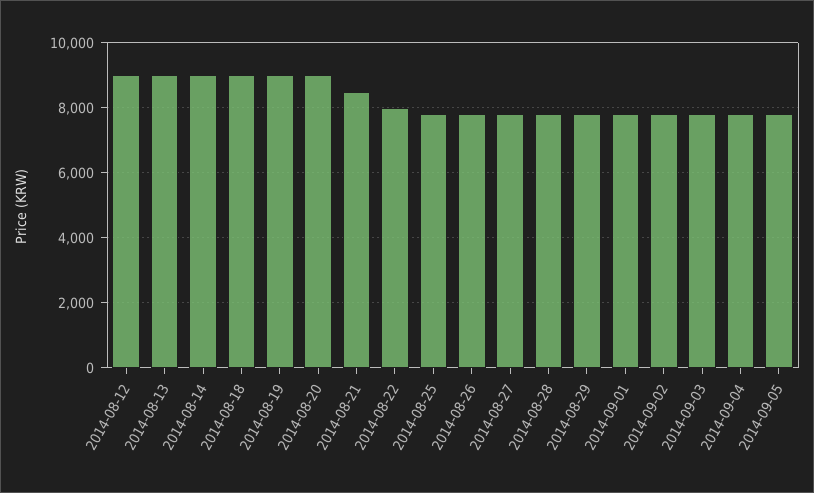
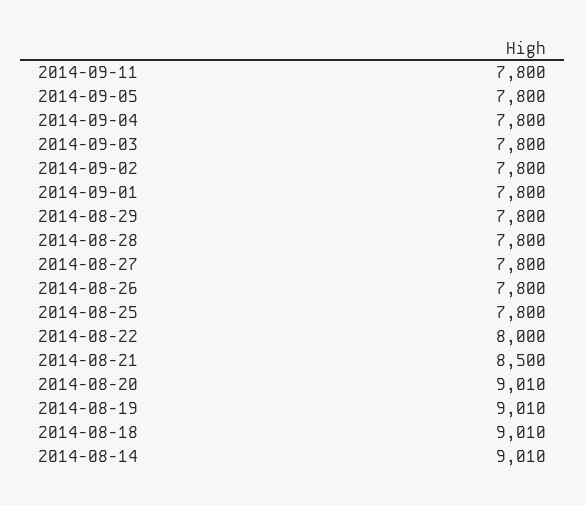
2014-08-12: 9000 -> none
2014-08-13: 9000 -> none
2014-09-11: none -> 7800

